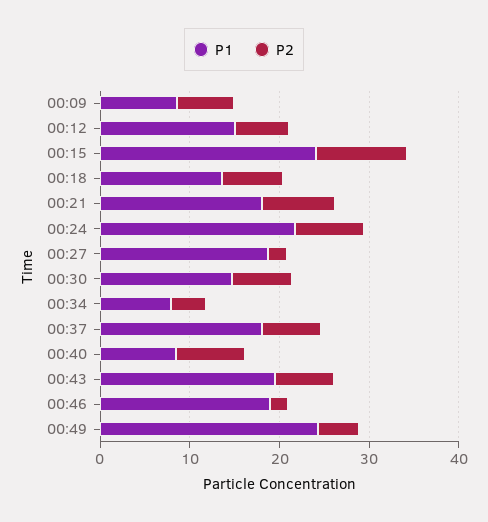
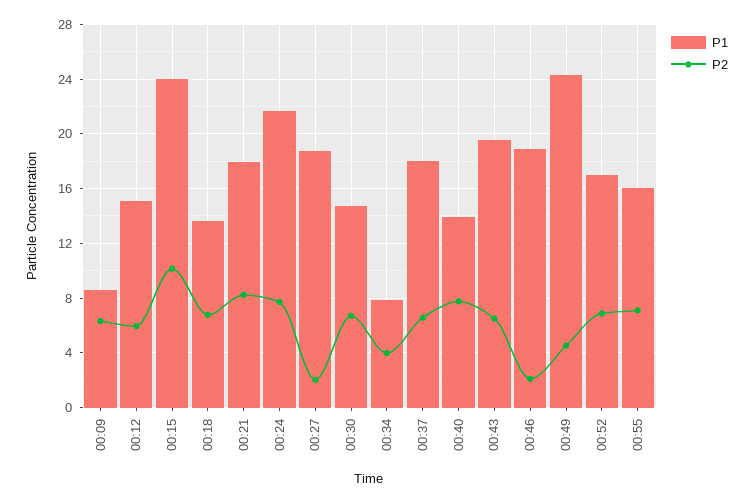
P1, 00:40: 8 -> 14
P1, 00:52: none -> 17
P2, 00:52: none -> 7
P1, 00:55: none -> 16
P2, 00:55: none -> 7

